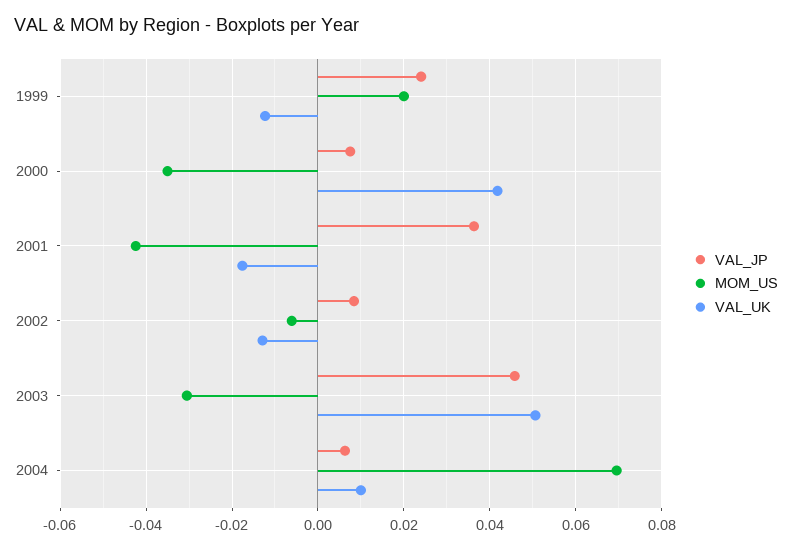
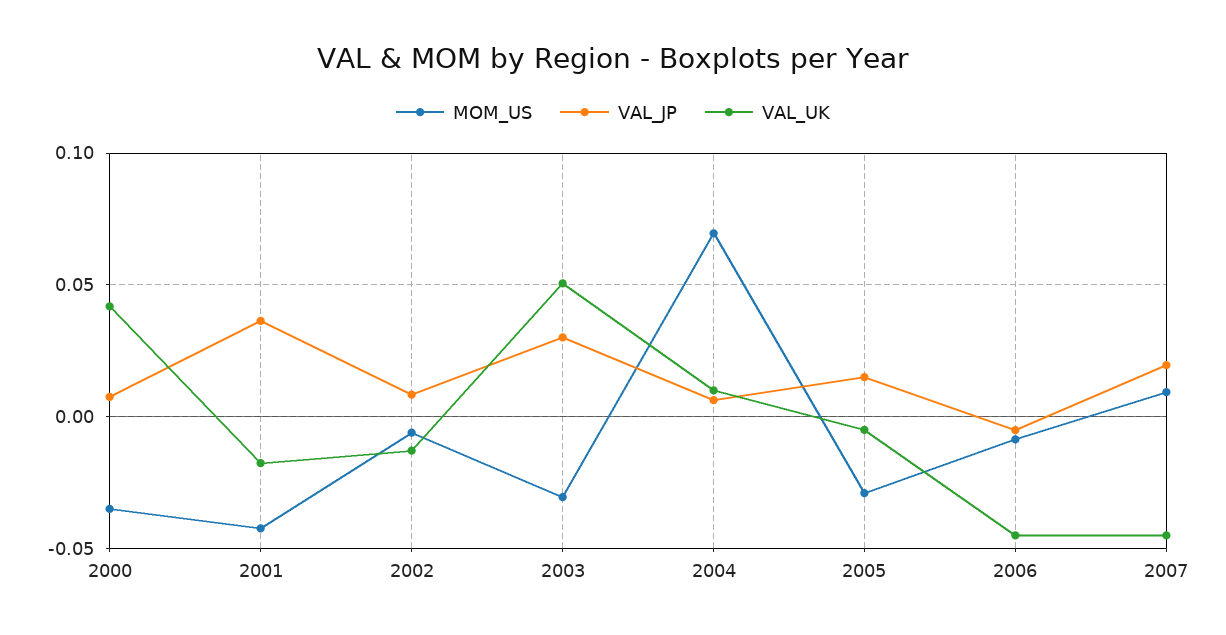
VAL_JP, 1999: 0.024 -> none
MOM_US, 1999: 0.02 -> none
VAL_UK, 1999: -0.012 -> none
VAL_JP, 2003: 0.046 -> 0.03
MOM_US, 2005: none -> -0.03
VAL_JP, 2005: none -> 0.015
VAL_UK, 2005: none -> -0.005
MOM_US, 2006: none -> -0.01
VAL_JP, 2006: none -> -0.005
VAL_UK, 2006: none -> -0.045
MOM_US, 2007: none -> 0.01
VAL_JP, 2007: none -> 0.02
VAL_UK, 2007: none -> -0.045

